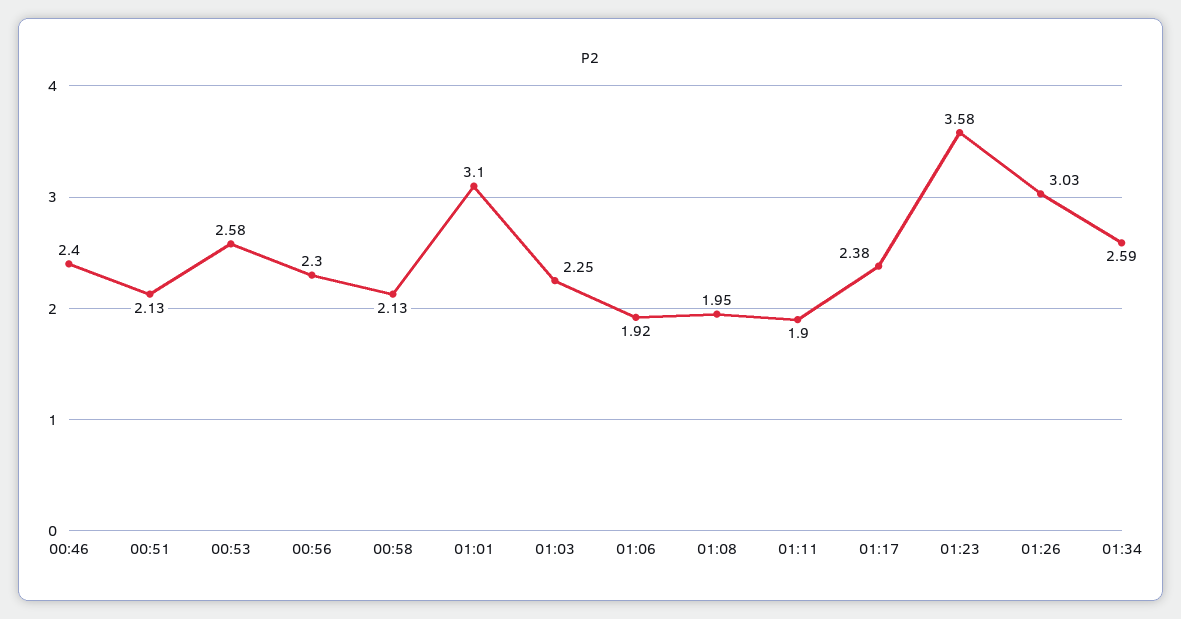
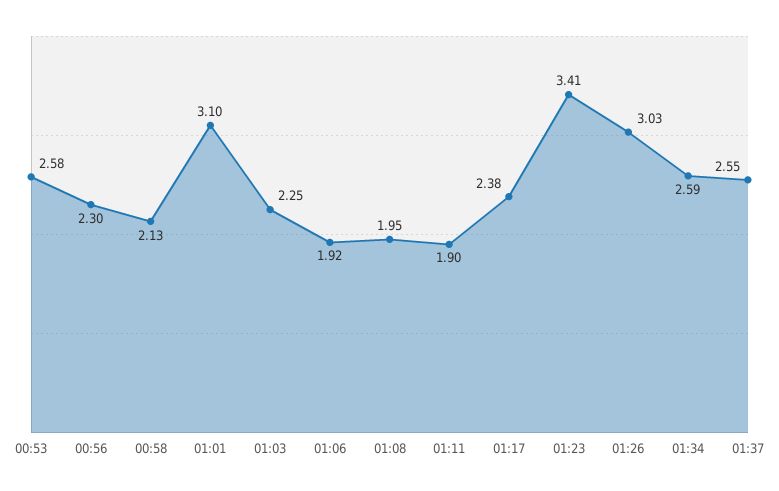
00:46: 2.4 -> none
00:51: 2.13 -> none
01:23: 3.58 -> 3.41
01:37: none -> 2.55

